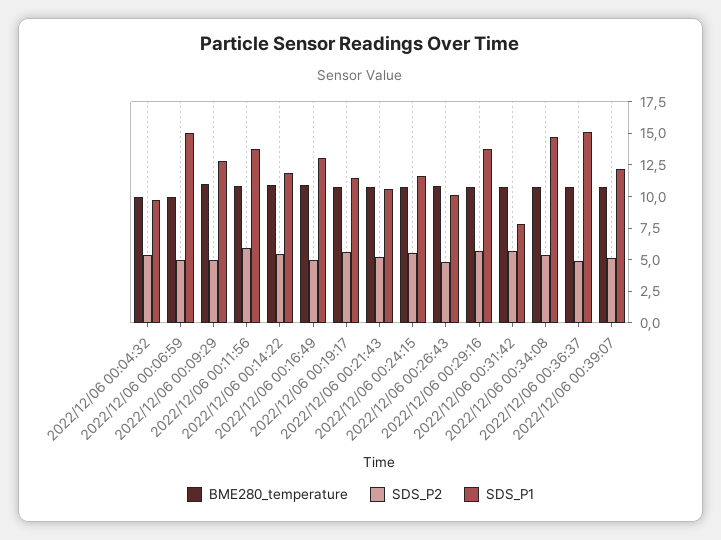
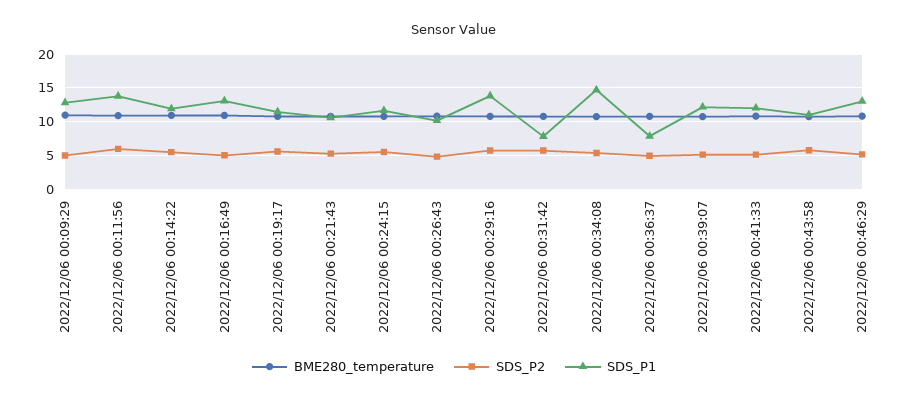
BME280_temperature, 2022/12/06 00:04:32: 10 -> none
SDS_P2, 2022/12/06 00:04:32: 5 -> none
SDS_P1, 2022/12/06 00:04:32: 10 -> none
BME280_temperature, 2022/12/06 00:06:59: 10 -> none
SDS_P2, 2022/12/06 00:06:59: 5 -> none
SDS_P1, 2022/12/06 00:06:59: 15 -> none
SDS_P1, 2022/12/06 00:36:37: 15 -> 8
BME280_temperature, 2022/12/06 00:41:33: none -> 11
SDS_P2, 2022/12/06 00:41:33: none -> 5
SDS_P1, 2022/12/06 00:41:33: none -> 12
BME280_temperature, 2022/12/06 00:43:58: none -> 11
SDS_P2, 2022/12/06 00:43:58: none -> 6
SDS_P1, 2022/12/06 00:43:58: none -> 11
BME280_temperature, 2022/12/06 00:46:29: none -> 11
SDS_P2, 2022/12/06 00:46:29: none -> 5
SDS_P1, 2022/12/06 00:46:29: none -> 13

